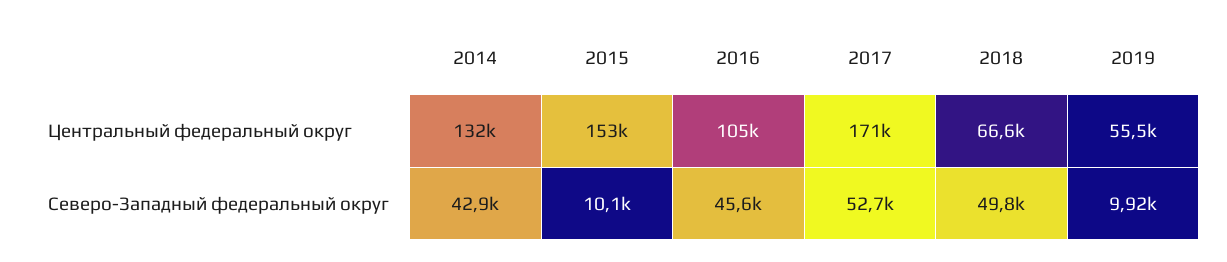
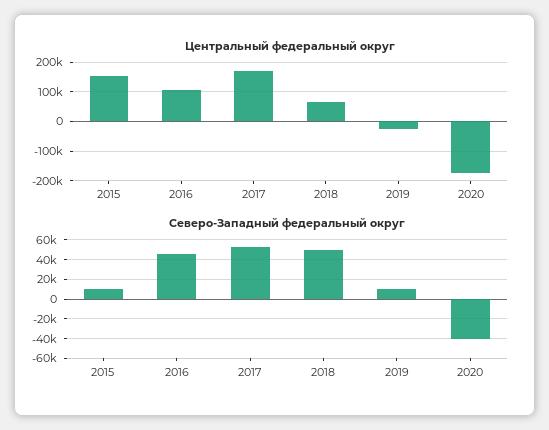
Центральный федеральный округ, 2014: 132000 -> none
Центральный федеральный округ, 2019: 55500 -> -25000
Северо-Западный федеральный округ, 2014: 42900 -> none
Центральный федеральный округ, 2020: none -> -175000
Северо-Западный федеральный округ, 2020: none -> -40000

